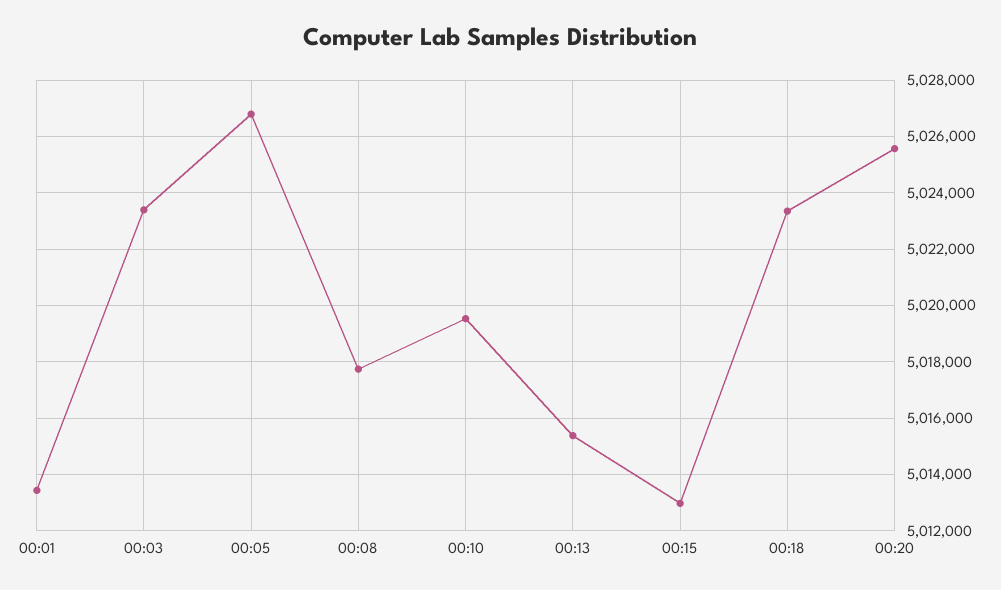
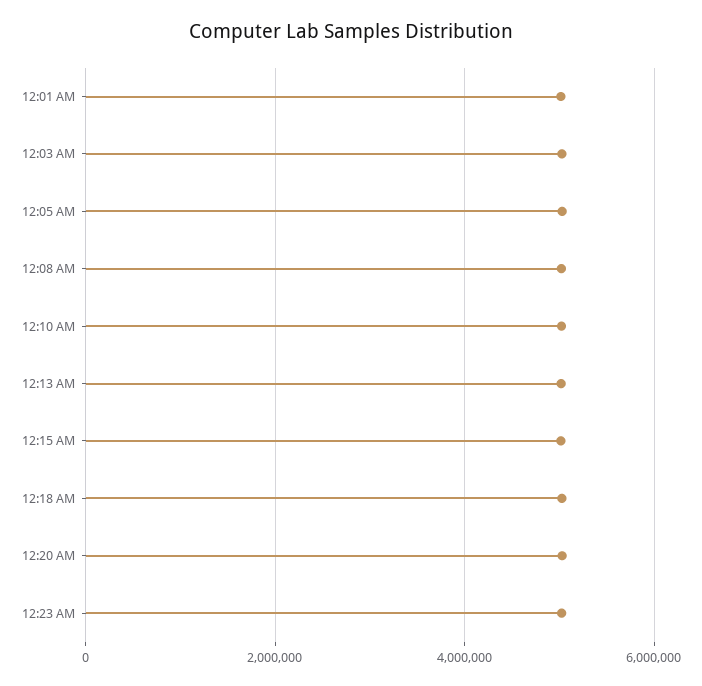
12:23 AM: none -> 5000000

